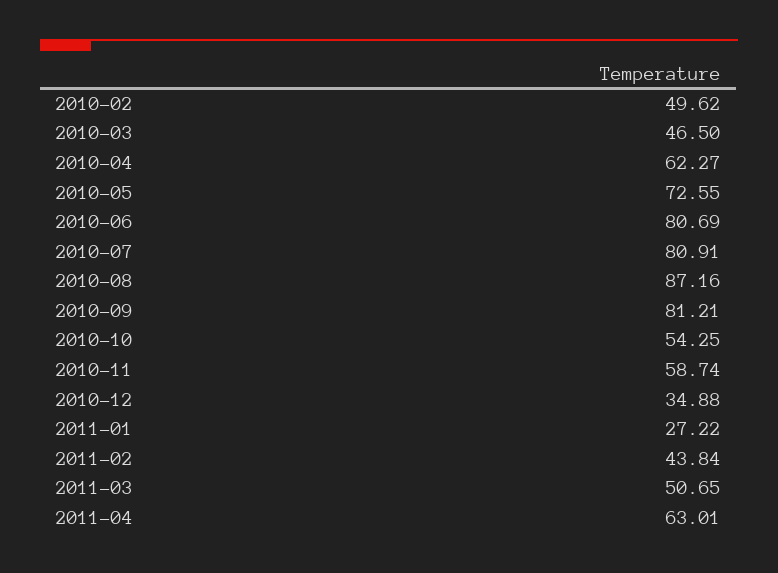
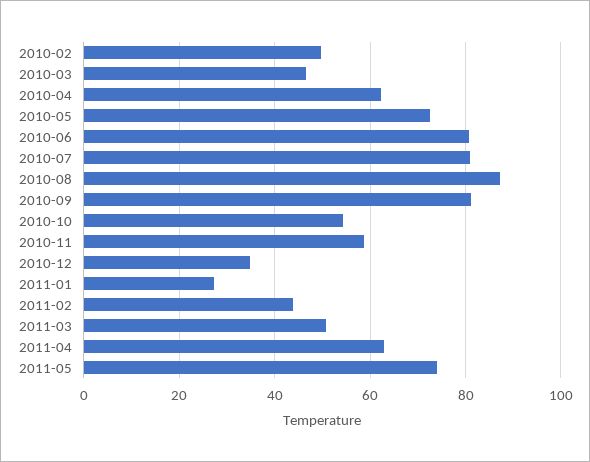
2011-05: none -> 74

